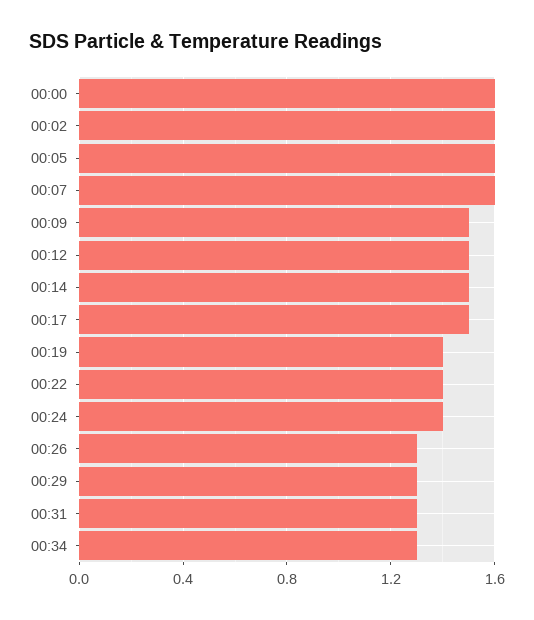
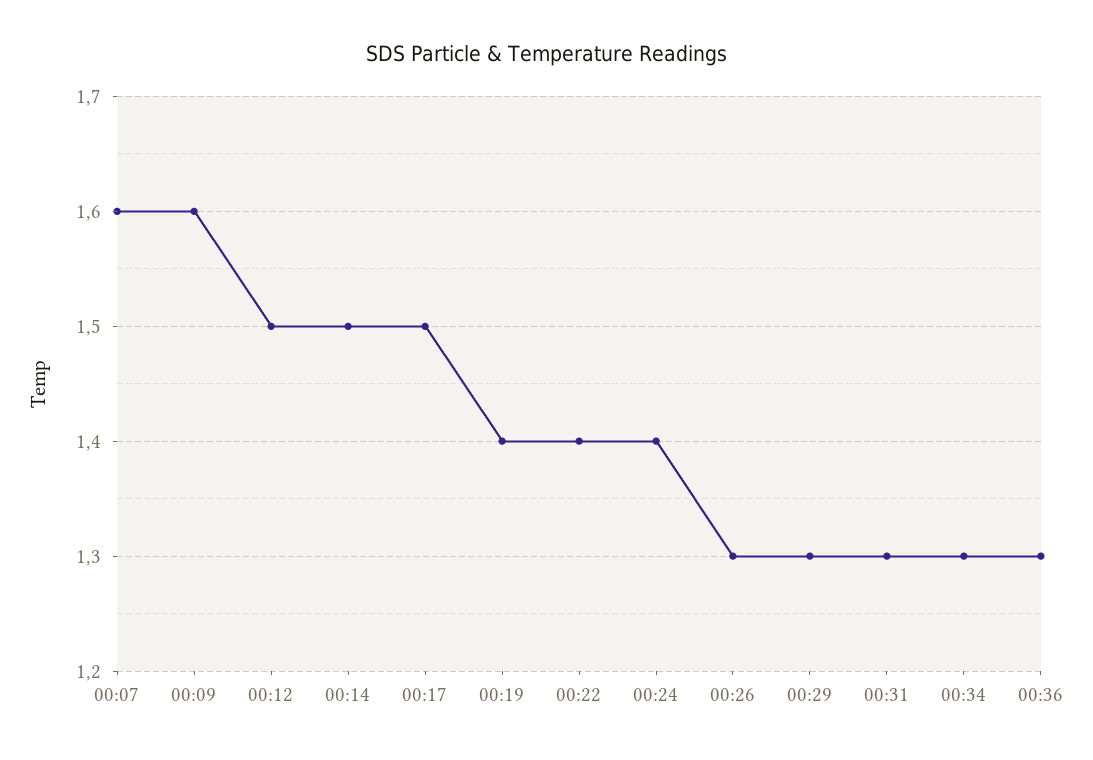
00:00: 1.6 -> none
00:02: 1.6 -> none
00:05: 1.6 -> none
00:09: 1.5 -> 1.6
00:36: none -> 1.3

